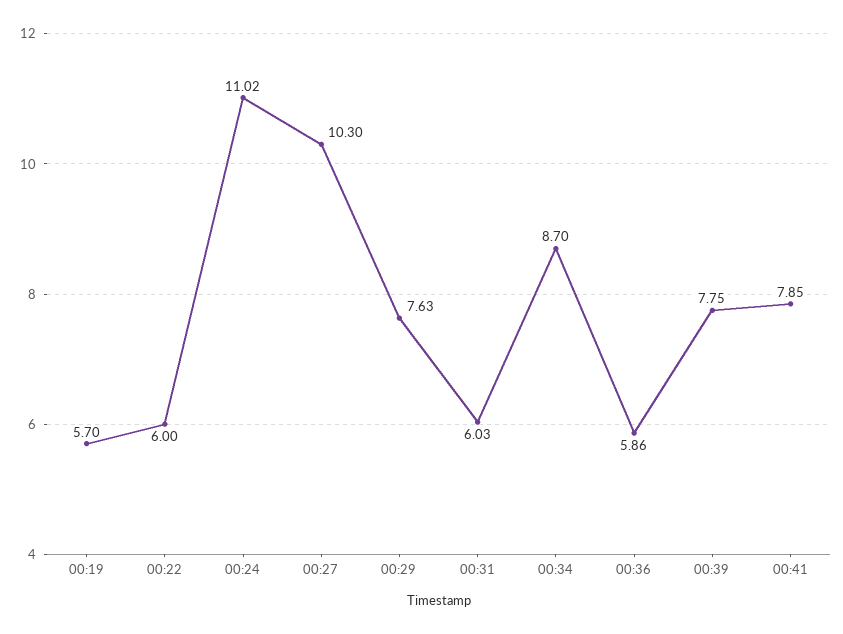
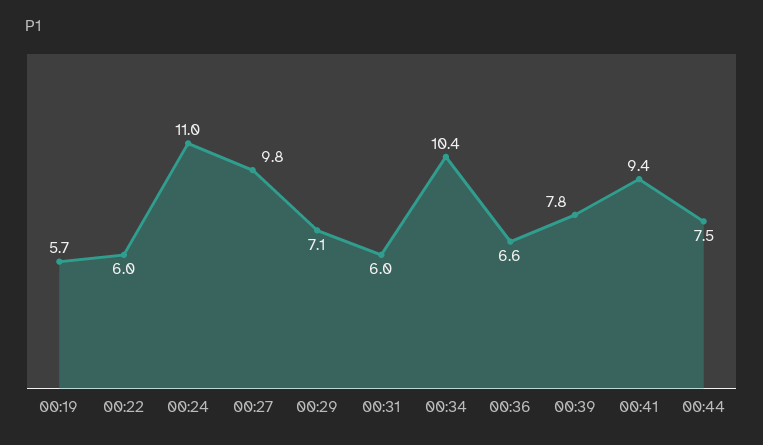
00:27: 10.3 -> 9.8
00:29: 7.63 -> 7.1
00:34: 8.7 -> 10.4
00:36: 5.86 -> 6.6
00:41: 7.85 -> 9.4
00:44: none -> 7.5

